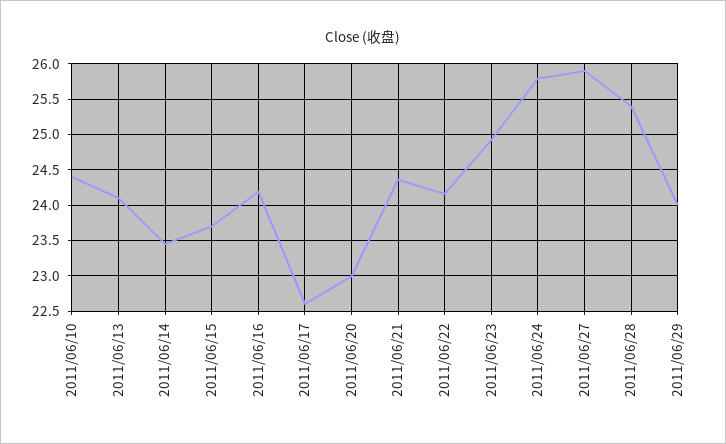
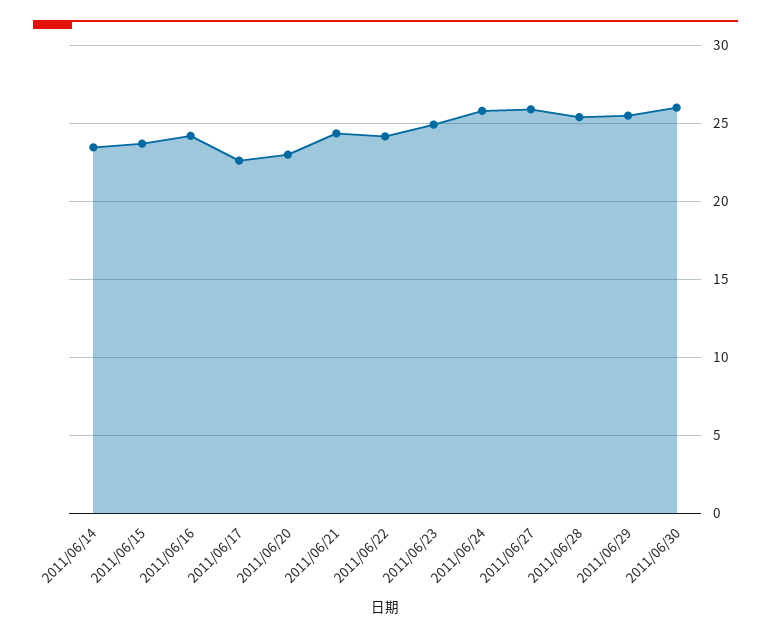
2011/06/10: 24.4 -> none
2011/06/13: 24.1 -> none
2011/06/29: 24 -> 25.5
2011/06/30: none -> 26

